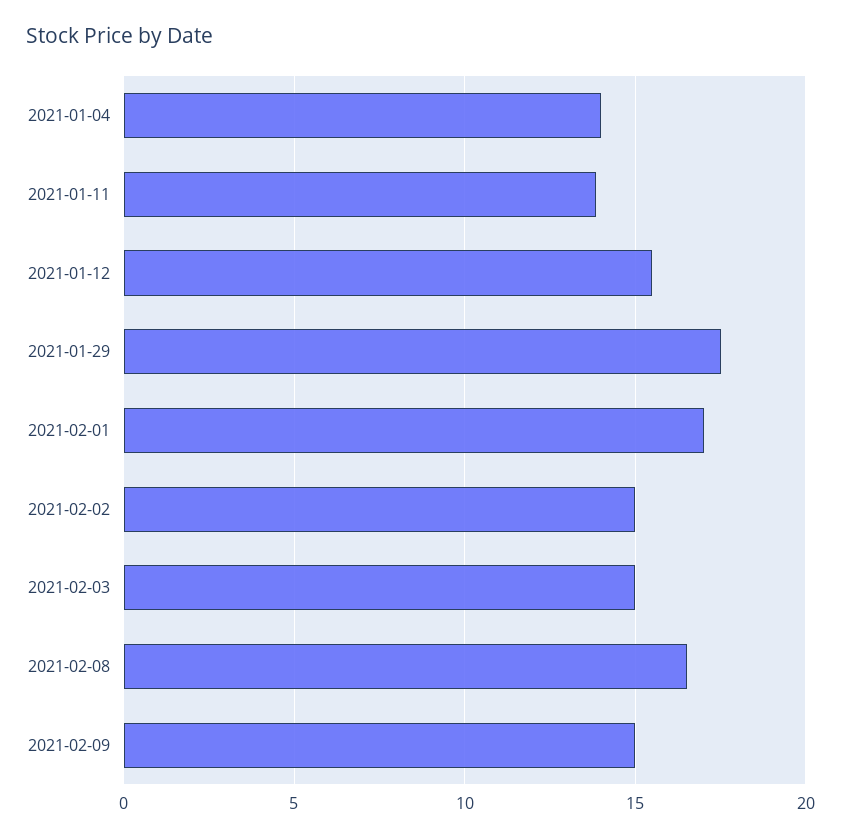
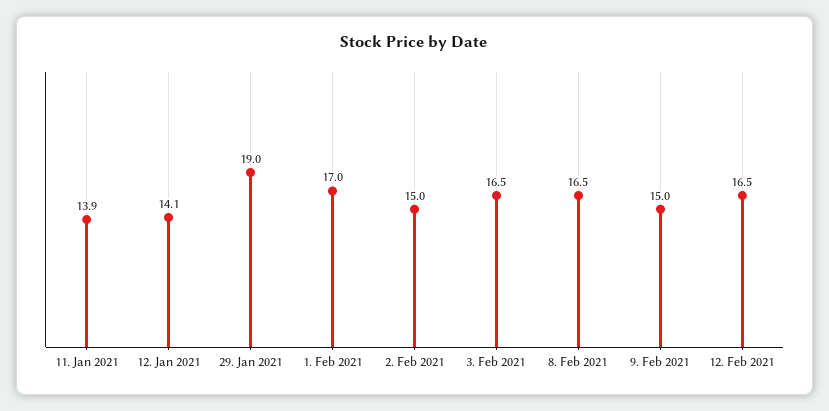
2021-01-04: 14 -> none
2021-01-12: 15.5 -> 14.1
2021-01-29: 17.5 -> 19
2021-02-03: 15 -> 16.5
12. Feb 2021: none -> 16.5

